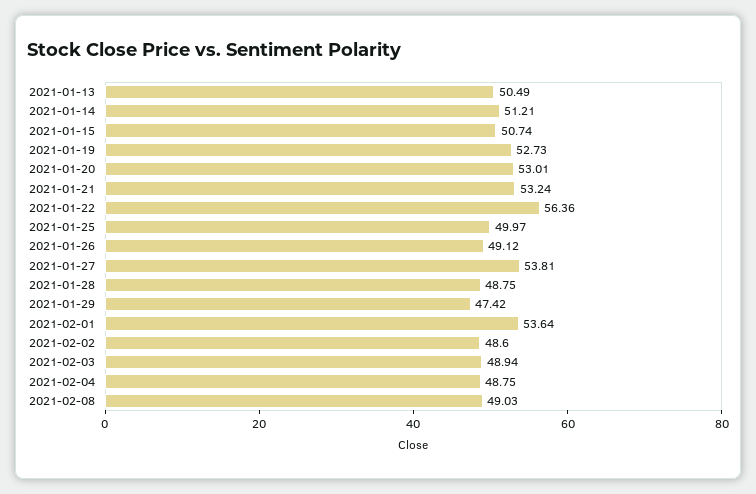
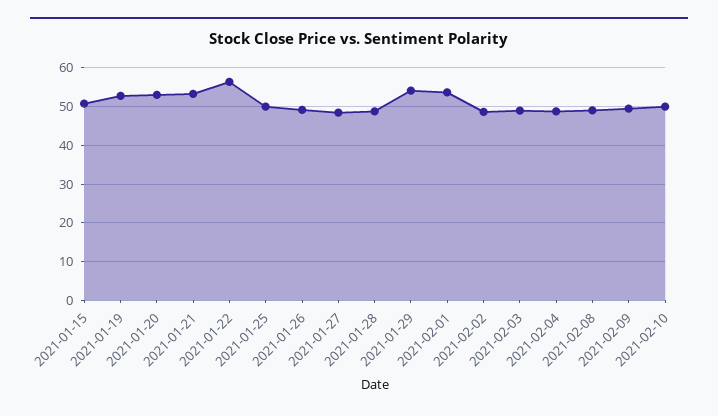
2021-01-13: 50.49 -> none
2021-01-14: 51.21 -> none
2021-01-27: 53.81 -> 48
2021-01-29: 47.42 -> 54
2021-02-09: none -> 50
2021-02-10: none -> 50

